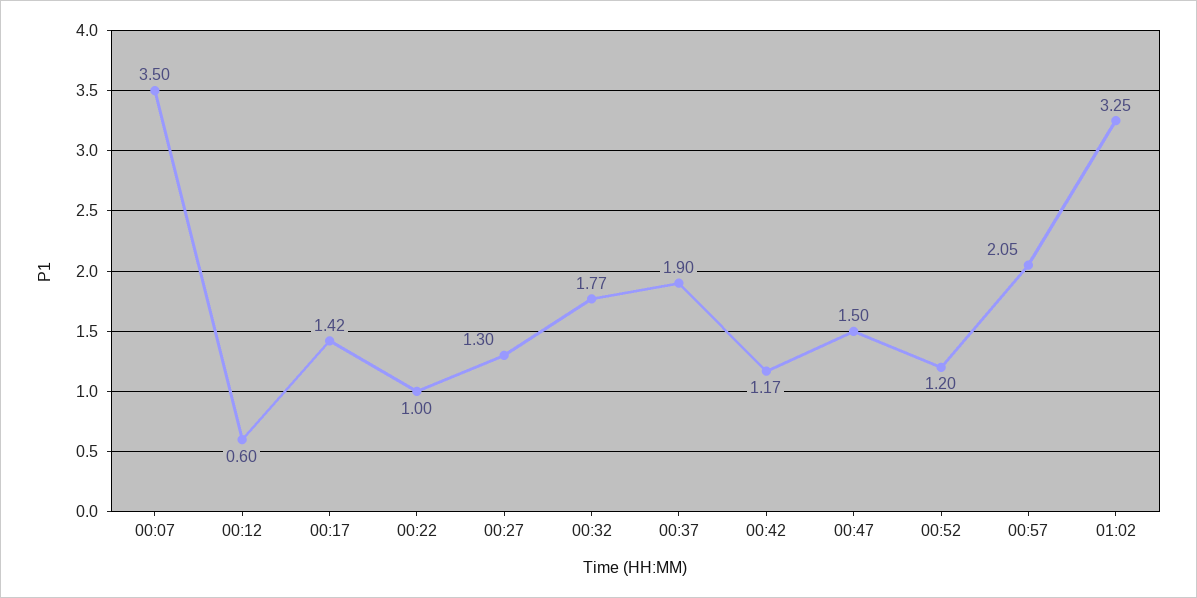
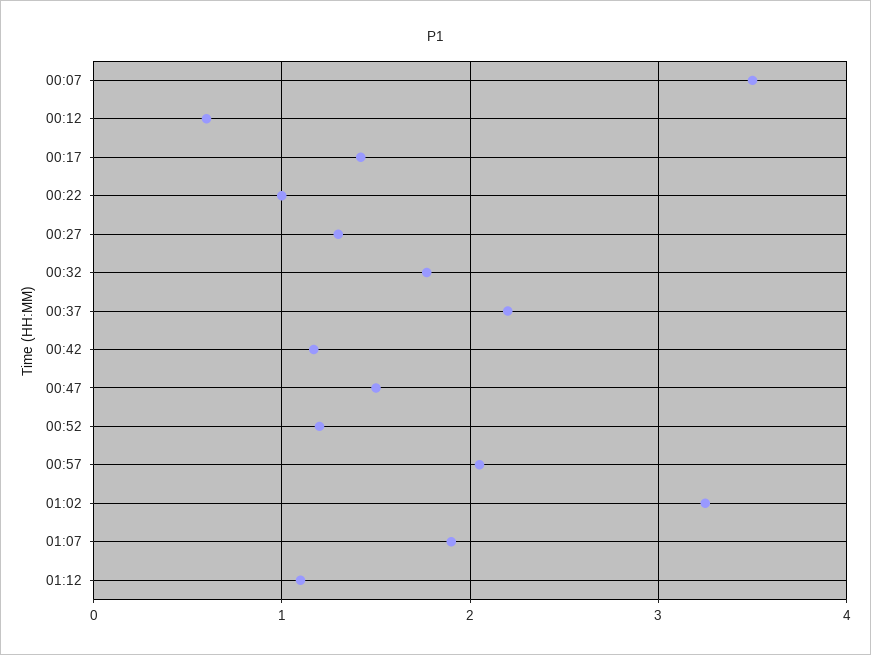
00:37: 1.9 -> 2.2
01:07: none -> 1.9
01:12: none -> 1.1

